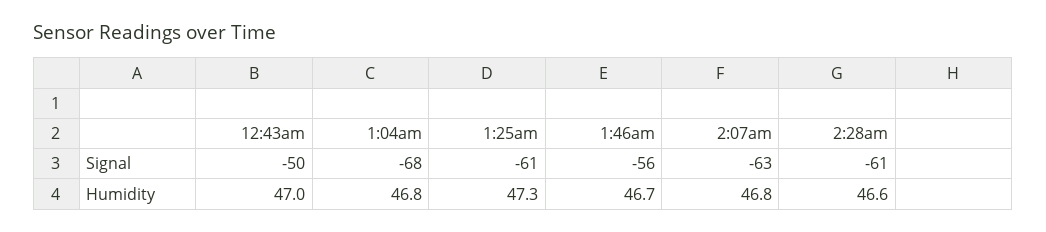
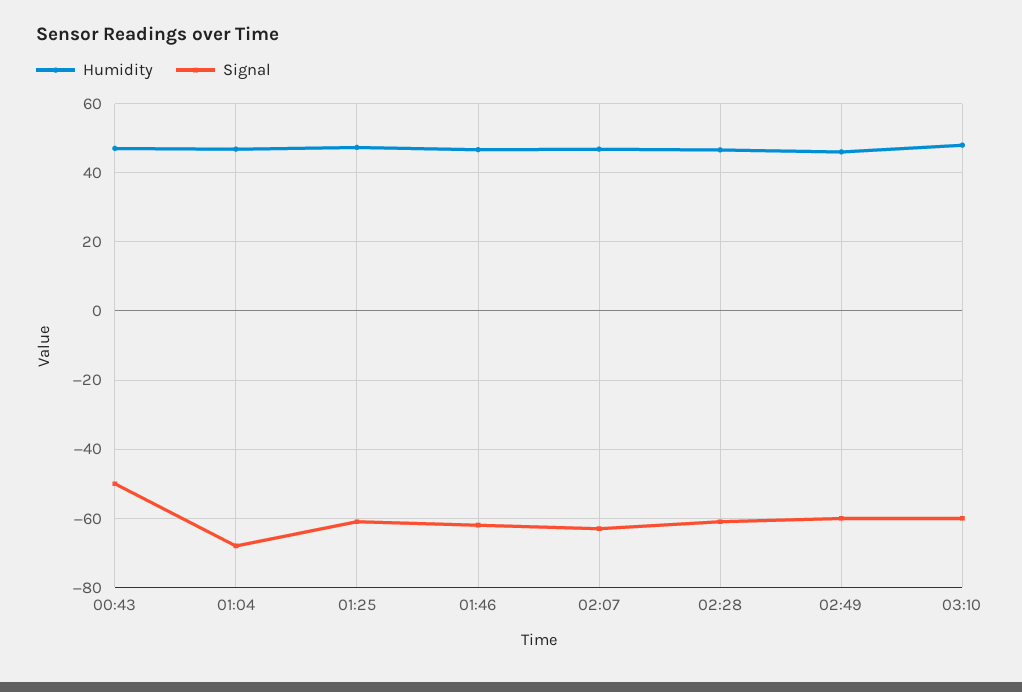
Signal, 1:46am: -56 -> -62
Humidity, 02:49: none -> 46
Signal, 02:49: none -> -60
Humidity, 03:10: none -> 48
Signal, 03:10: none -> -60

